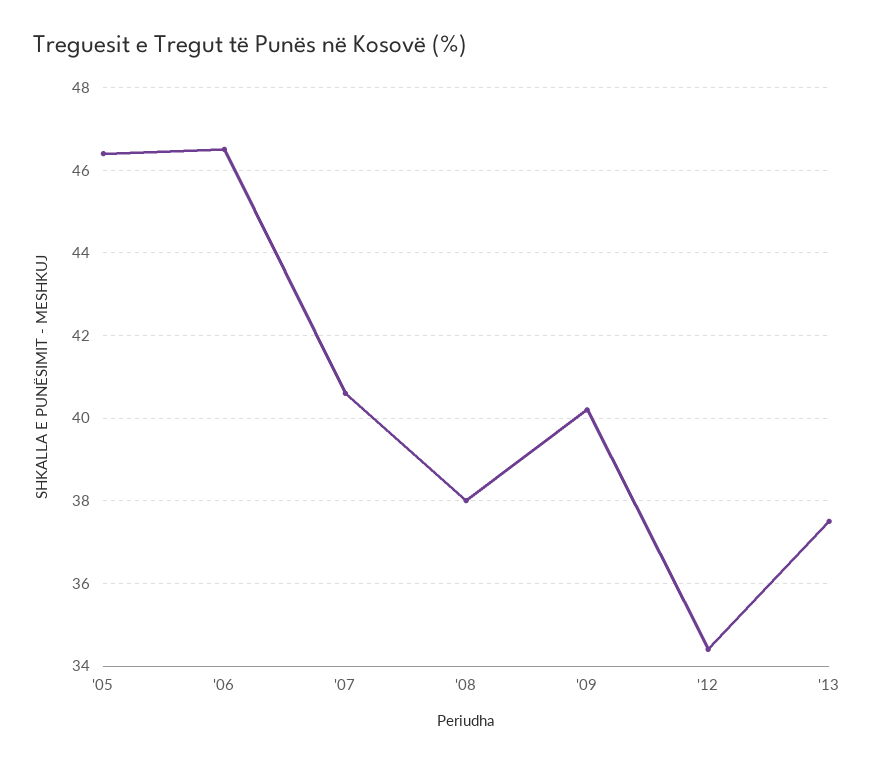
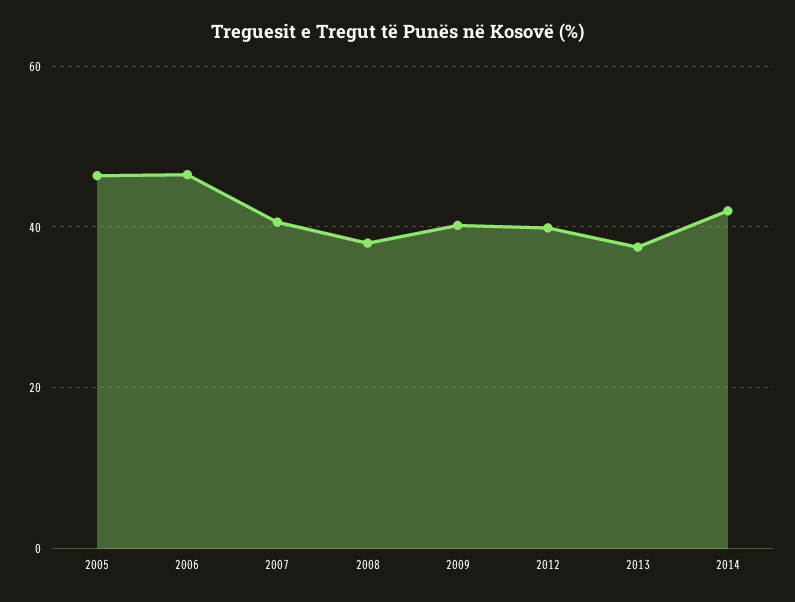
'12: 34.5 -> 40
2014: none -> 42

